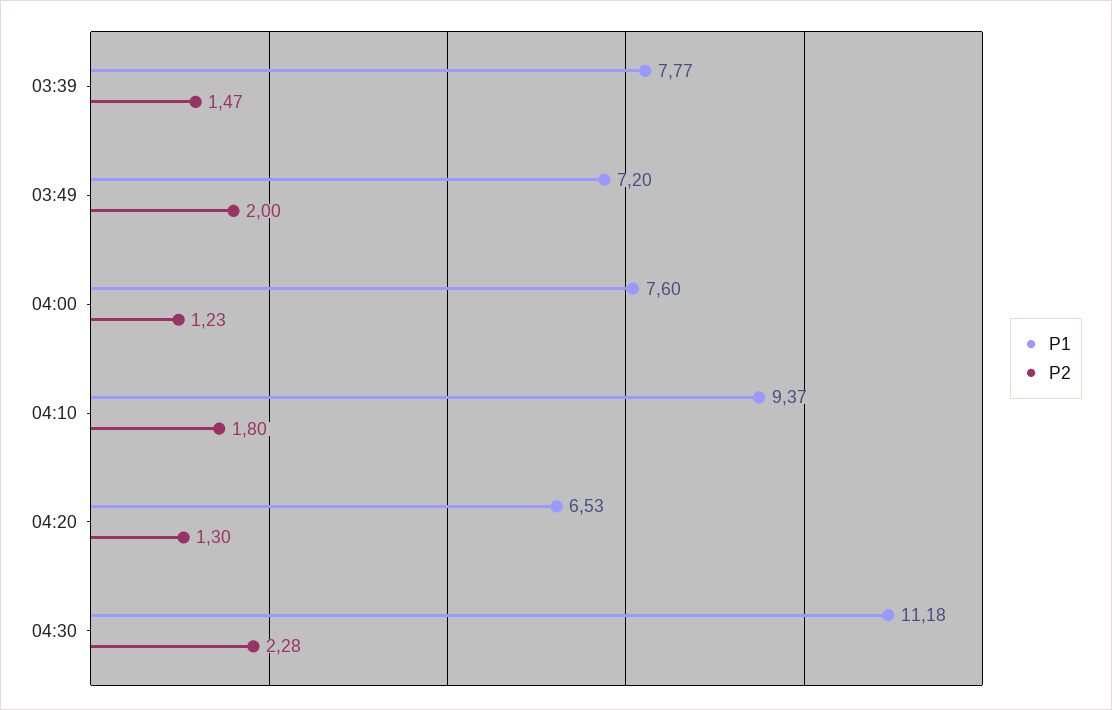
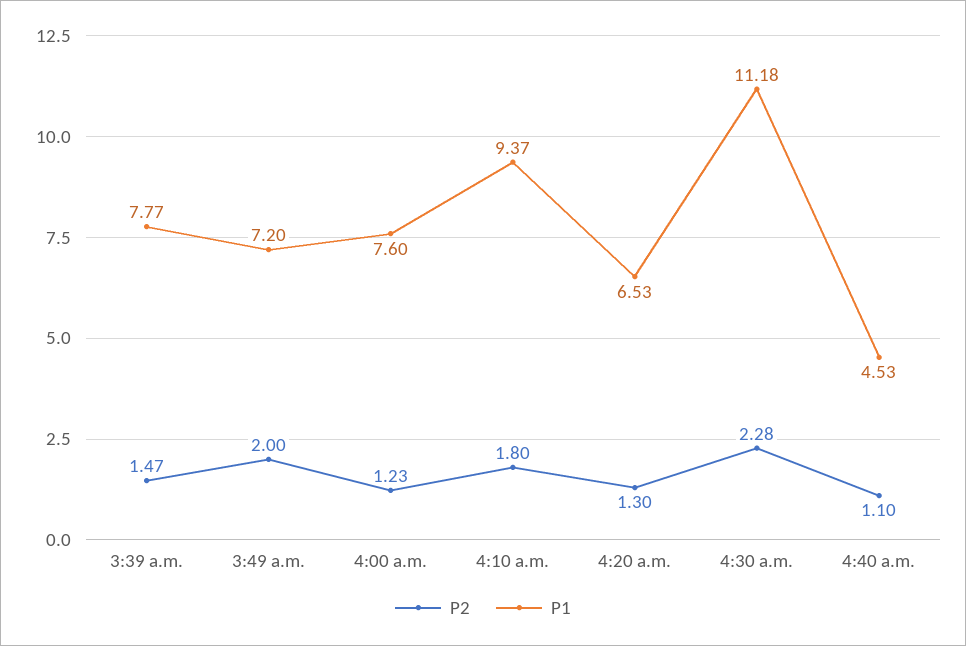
P2, 4:40 a.m.: none -> 1.1
P1, 4:40 a.m.: none -> 4.53

